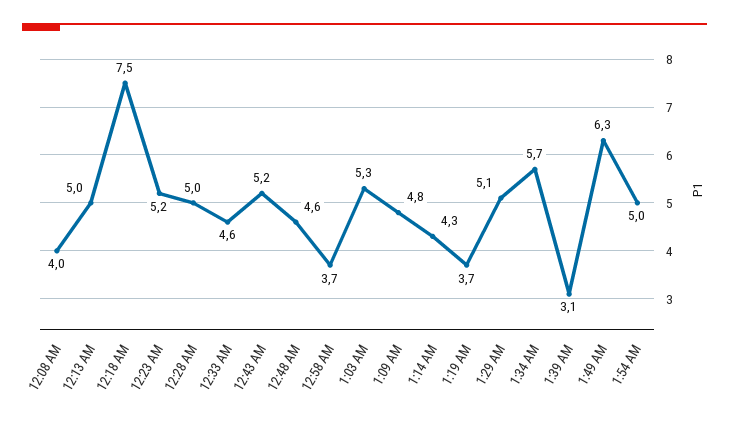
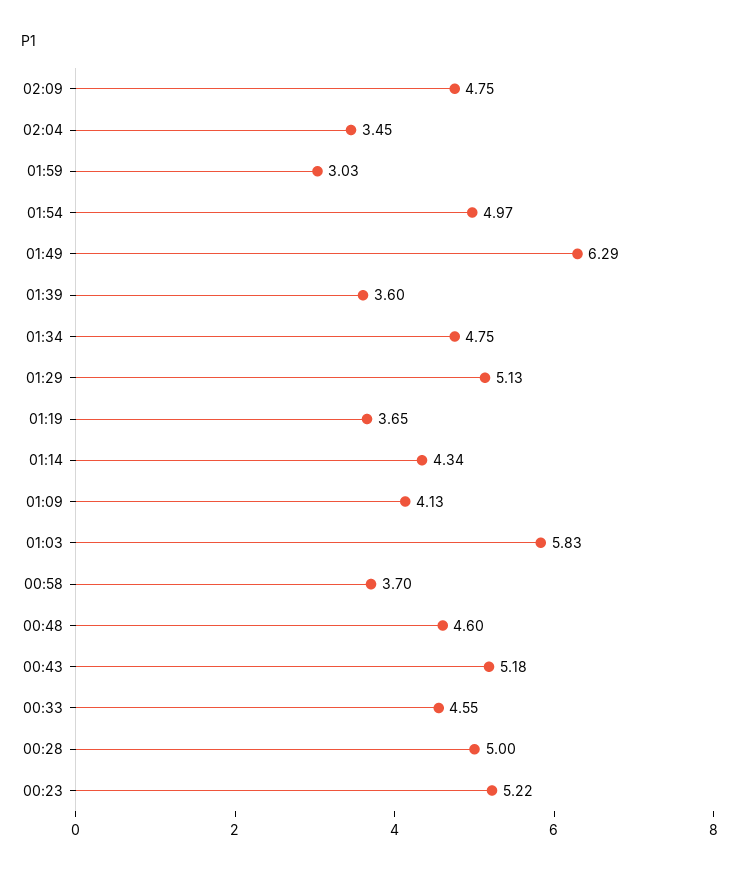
12:08 AM: 4 -> none
12:13 AM: 5 -> none
12:18 AM: 7.5 -> none
1:03 AM: 5.3 -> 5.83
1:09 AM: 4.8 -> 4.13
1:34 AM: 5.7 -> 4.75
1:39 AM: 3.1 -> 3.6
02:09: none -> 4.75
02:04: none -> 3.45
01:59: none -> 3.03

